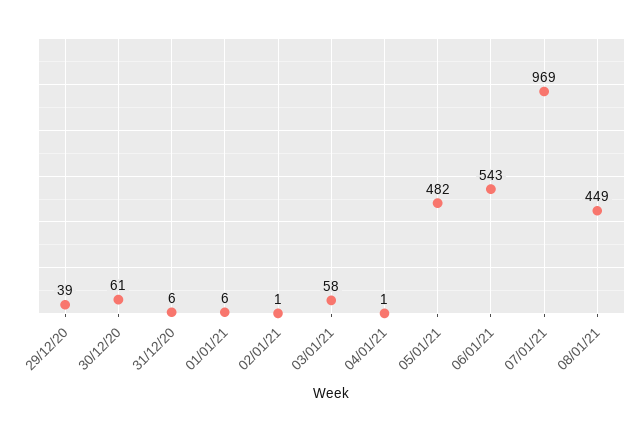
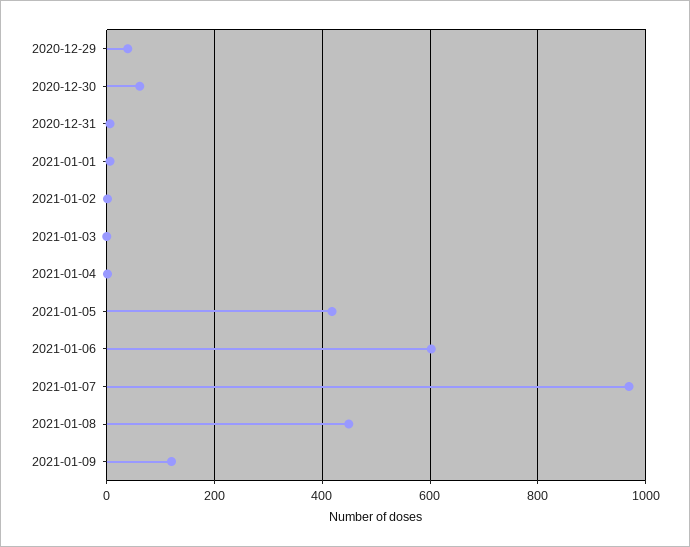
03/01/21: 58 -> 0
05/01/21: 482 -> 420
06/01/21: 543 -> 600
2021-01-09: none -> 120

